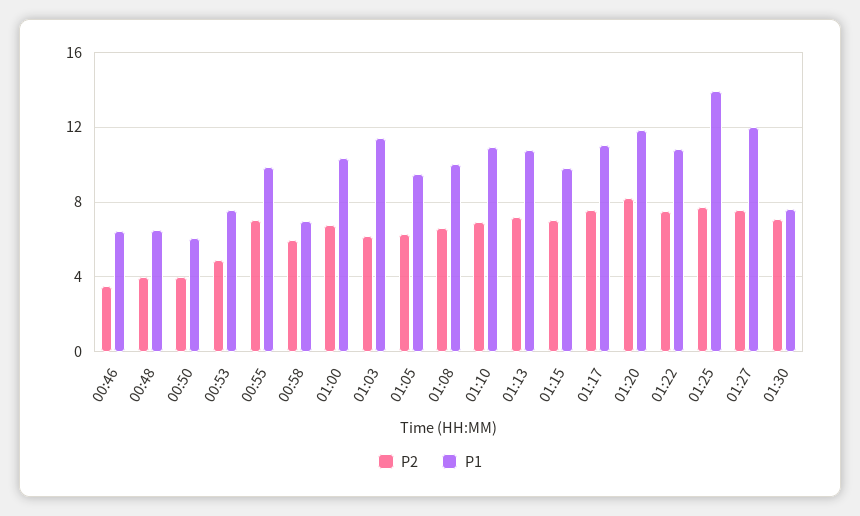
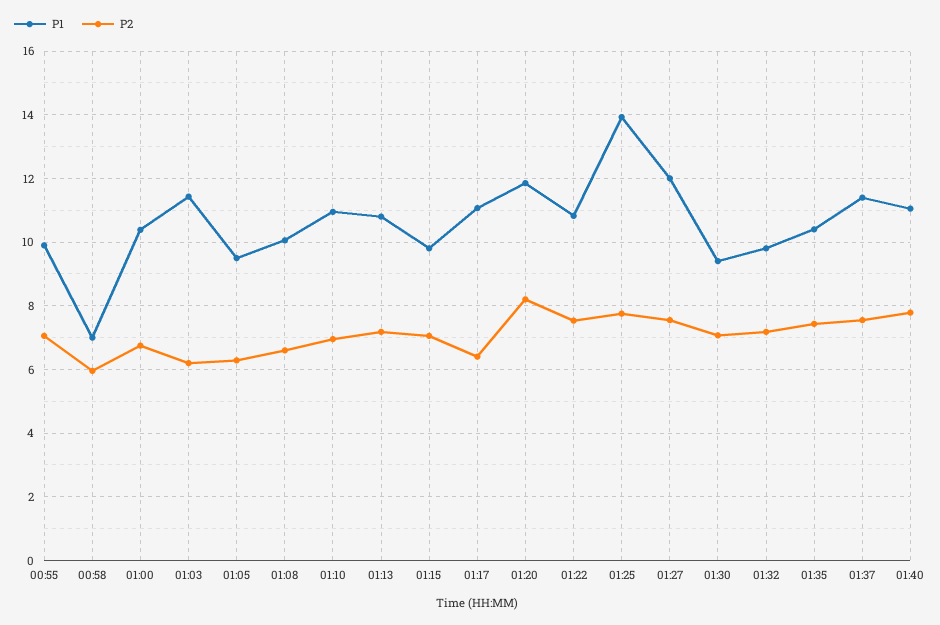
P2, 00:46: 3.5 -> none
P1, 00:46: 6.5 -> none
P2, 00:48: 4 -> none
P1, 00:48: 6.5 -> none
P2, 00:50: 4 -> none
P1, 00:50: 6 -> none
P2, 00:53: 5 -> none
P1, 00:53: 7.5 -> none
P2, 01:17: 7.5 -> 6.4
P1, 01:30: 7.5 -> 9.4
P1, 01:32: none -> 9.8
P2, 01:32: none -> 7.2
P1, 01:35: none -> 10.4
P2, 01:35: none -> 7.4
P1, 01:37: none -> 11.4
P2, 01:37: none -> 7.6
P1, 01:40: none -> 11
P2, 01:40: none -> 7.8

